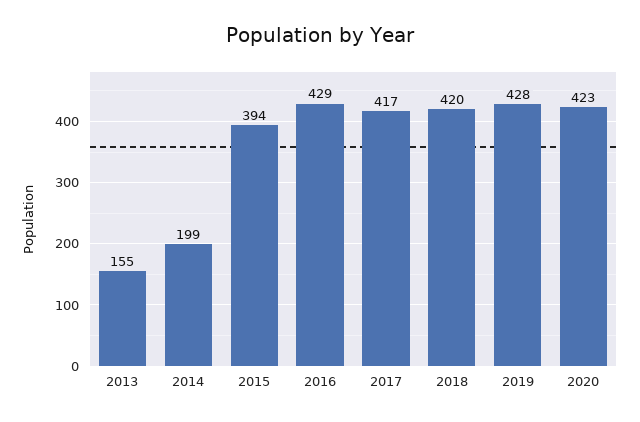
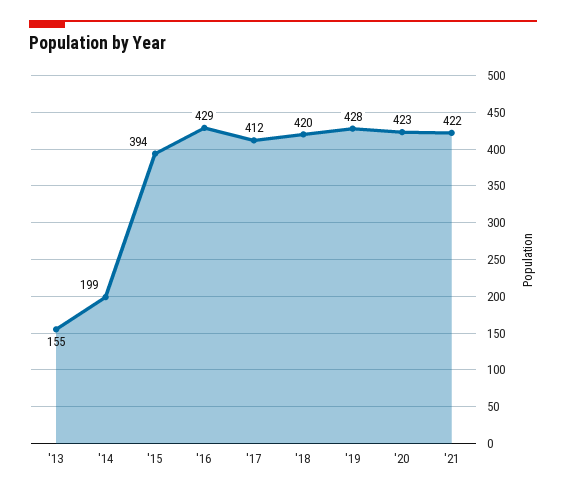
2017: 417 -> 412
'21: none -> 422

